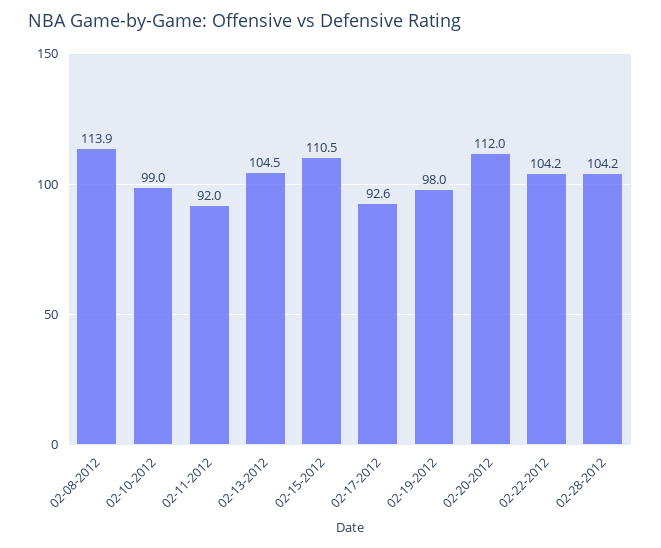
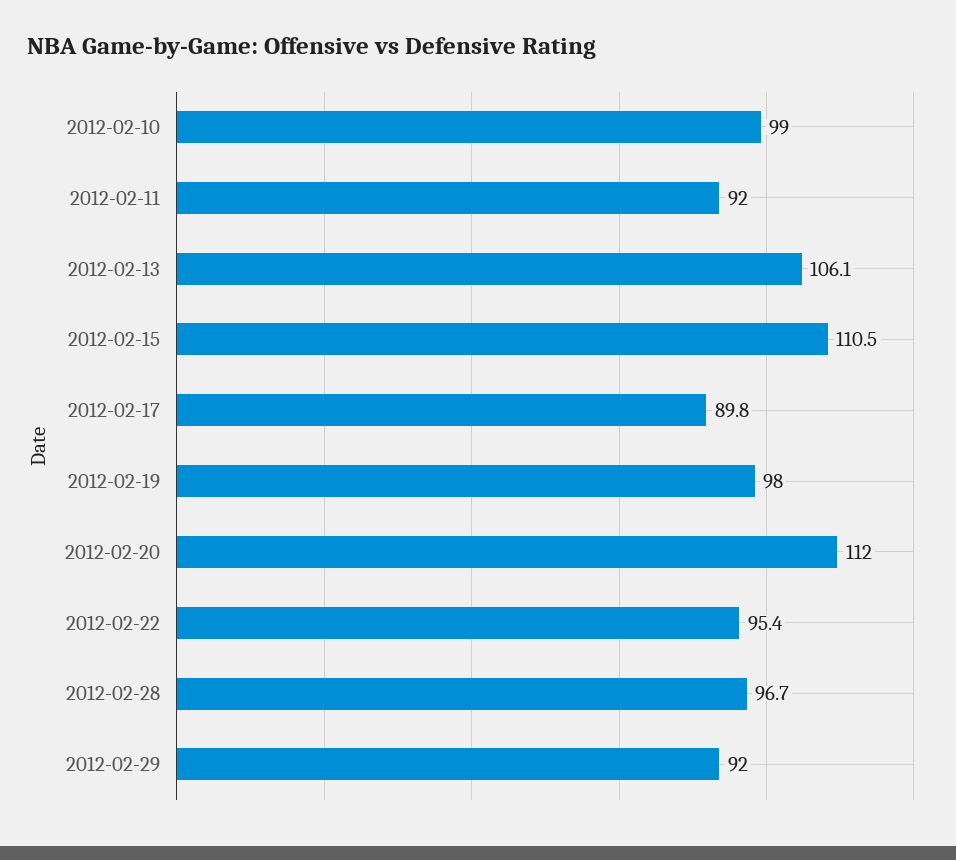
02-08-2012: 113.9 -> none
02-13-2012: 104.5 -> 106.1
02-17-2012: 92.6 -> 89.8
02-22-2012: 104.2 -> 95.4
02-28-2012: 104.2 -> 96.7
2012-02-29: none -> 92

